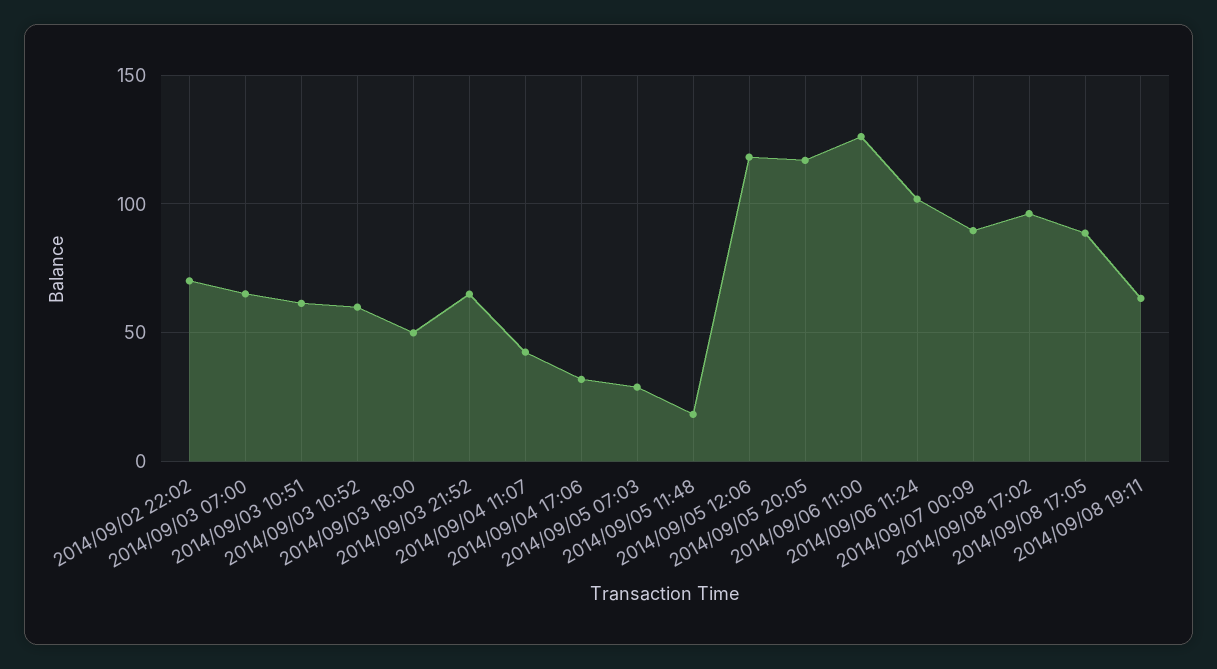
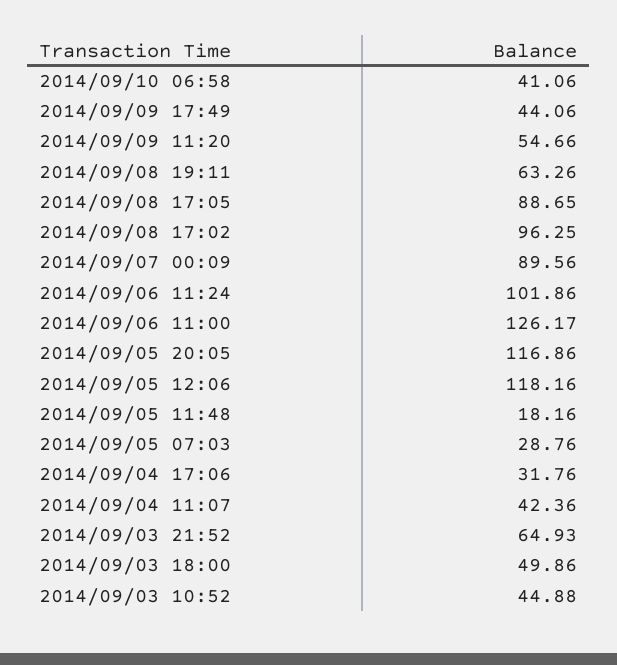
2014/09/02 22:02: 70 -> none
2014/09/03 07:00: 65 -> none
2014/09/03 10:51: 60 -> none
2014/09/03 10:52: 60 -> 44.88
2014/09/10 06:58: none -> 41.06
2014/09/09 17:49: none -> 44.06
2014/09/09 11:20: none -> 54.66

